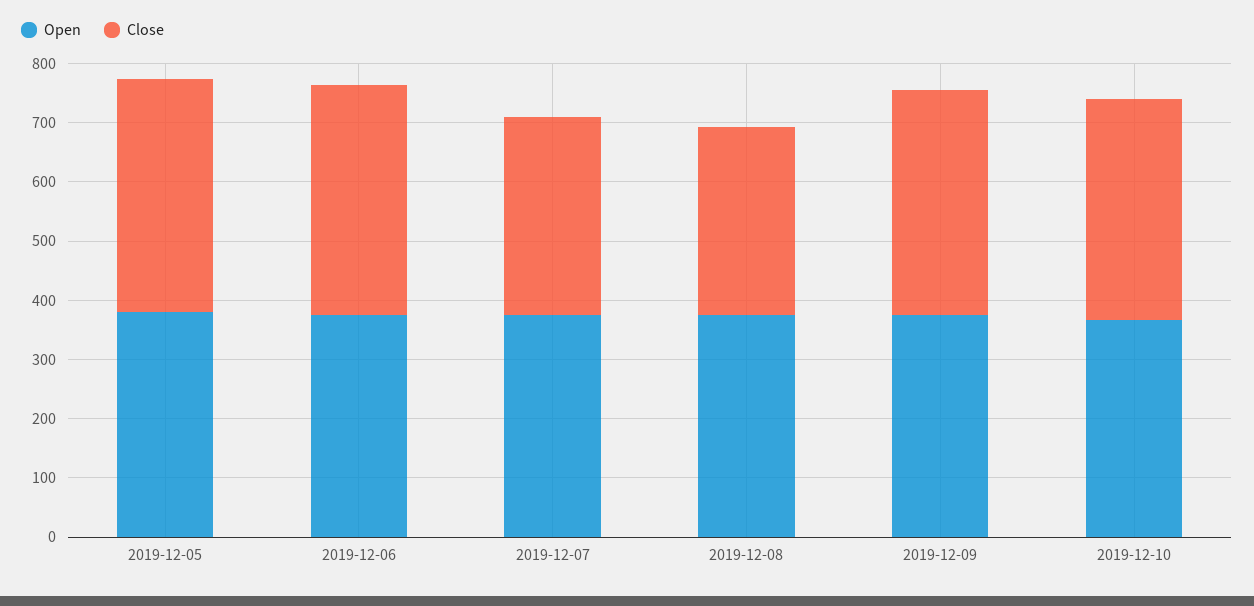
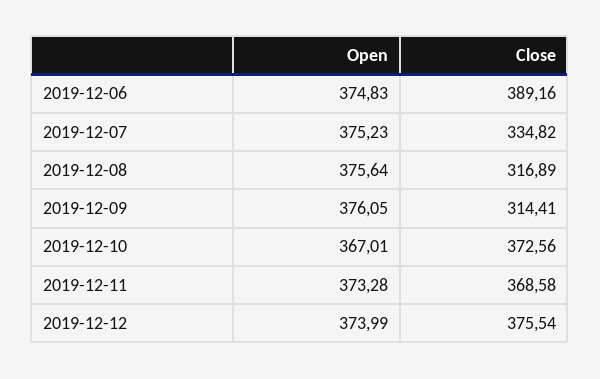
Open, 2019-12-05: 380 -> none
Close, 2019-12-05: 400 -> none
Close, 2019-12-09: 380 -> 314.41
Open, 2019-12-11: none -> 373.28
Close, 2019-12-11: none -> 368.58
Open, 2019-12-12: none -> 373.99
Close, 2019-12-12: none -> 375.54

